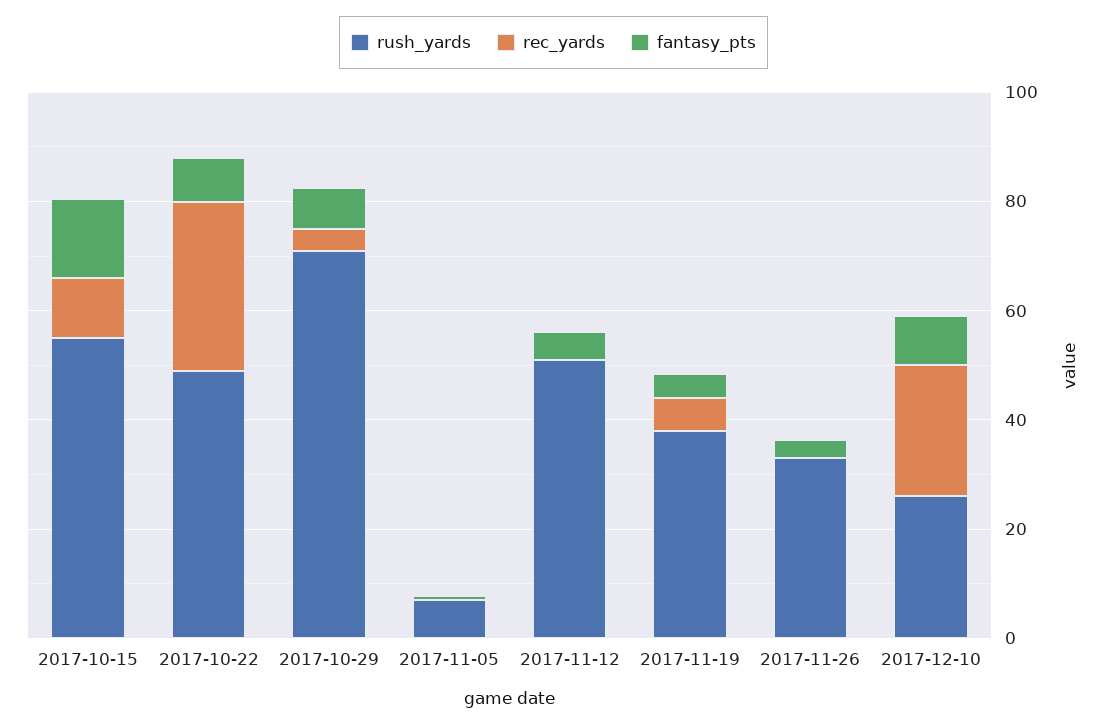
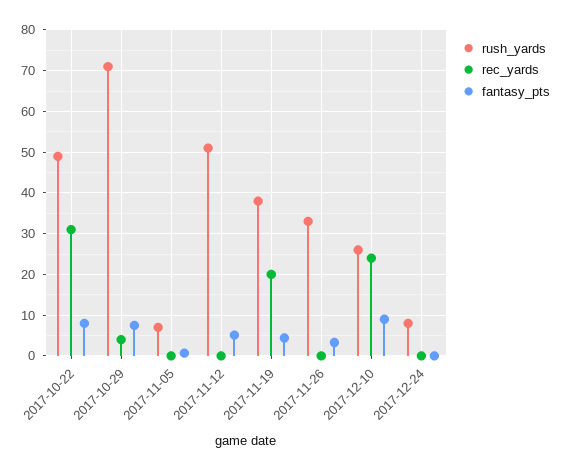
rush_yards, 2017-10-15: 55 -> none
rec_yards, 2017-10-15: 10 -> none
fantasy_pts, 2017-10-15: 15 -> none
rec_yards, 2017-11-19: 5 -> 20
rush_yards, 2017-12-24: none -> 8
rec_yards, 2017-12-24: none -> 0
fantasy_pts, 2017-12-24: none -> 0

